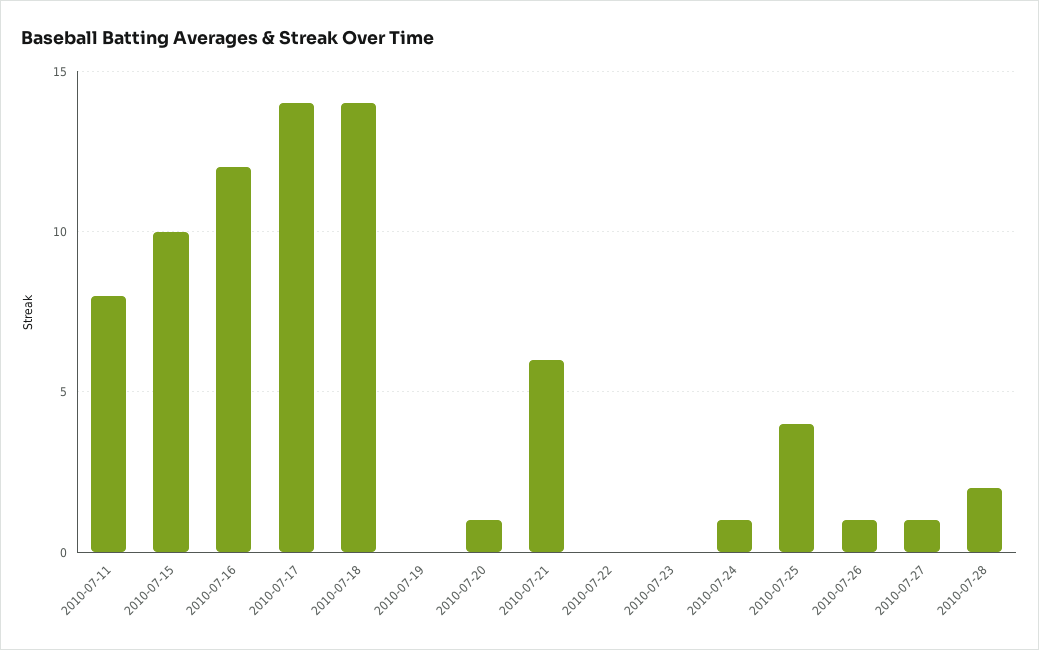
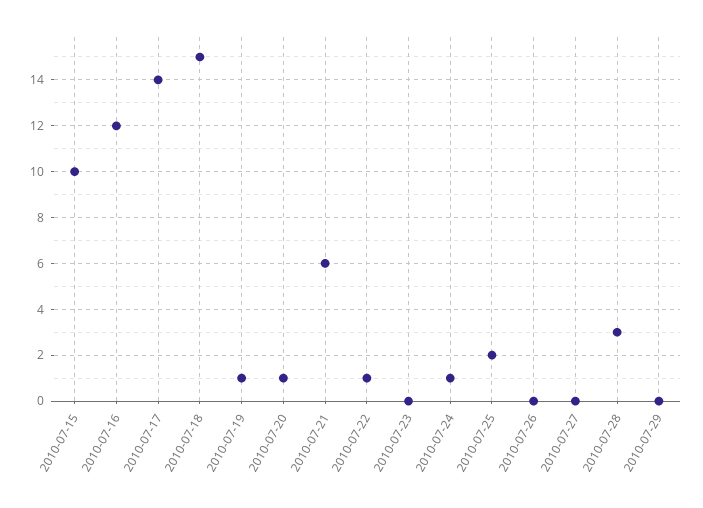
2010-07-11: 8 -> none
2010-07-18: 14 -> 15
2010-07-19: 0 -> 1
2010-07-22: 0 -> 1
2010-07-25: 4 -> 2
2010-07-26: 1 -> 0
2010-07-27: 1 -> 0
2010-07-28: 2 -> 3
2010-07-29: none -> 0

